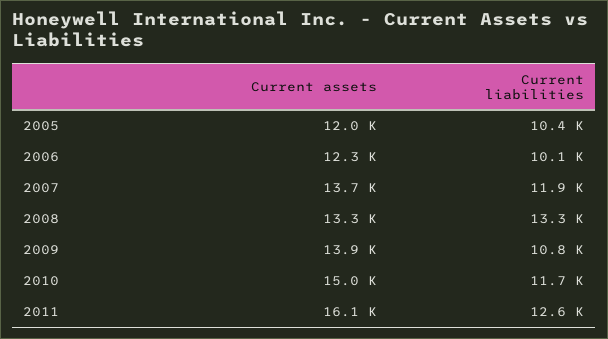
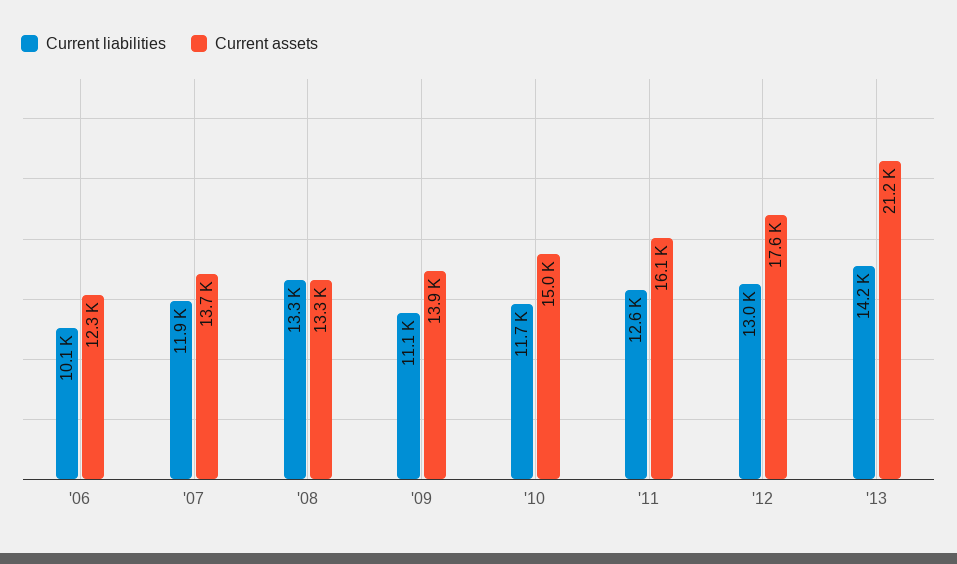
Current assets, 2005: 12000 -> none
Current liabilities, 2005: 10400 -> none
Current liabilities, 2009: 10800 -> 11100
Current liabilities, '12: none -> 13000
Current assets, '12: none -> 17600
Current liabilities, '13: none -> 14200
Current assets, '13: none -> 21200

